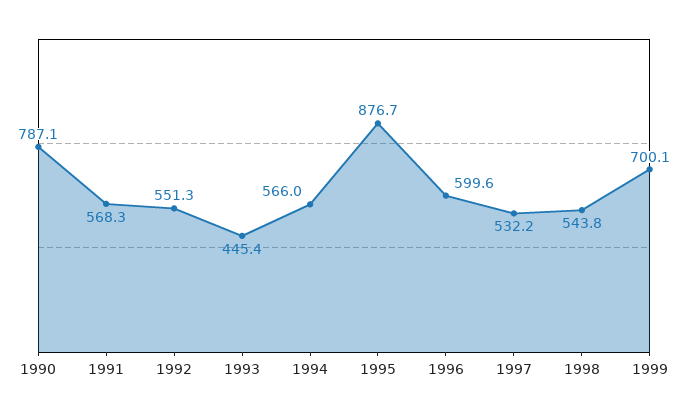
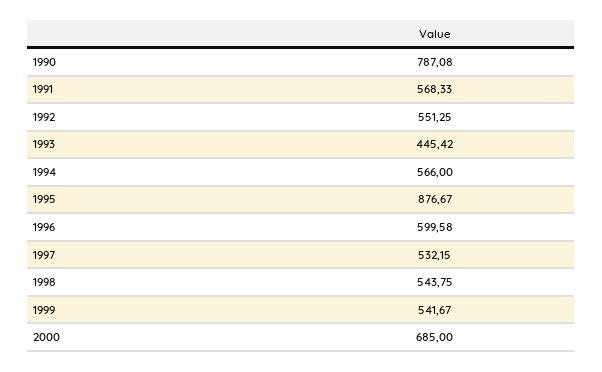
1999: 700.1 -> 541.67
2000: none -> 685

